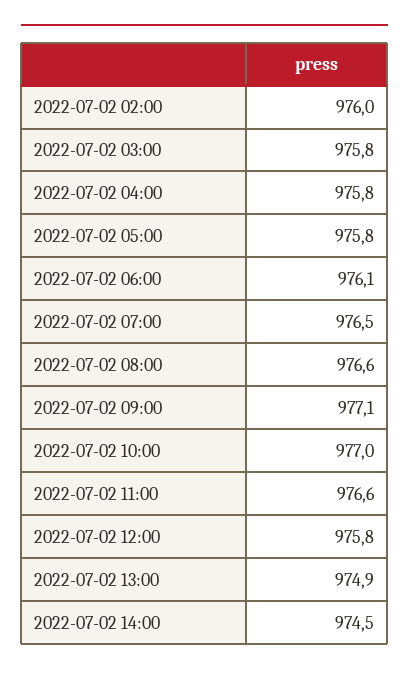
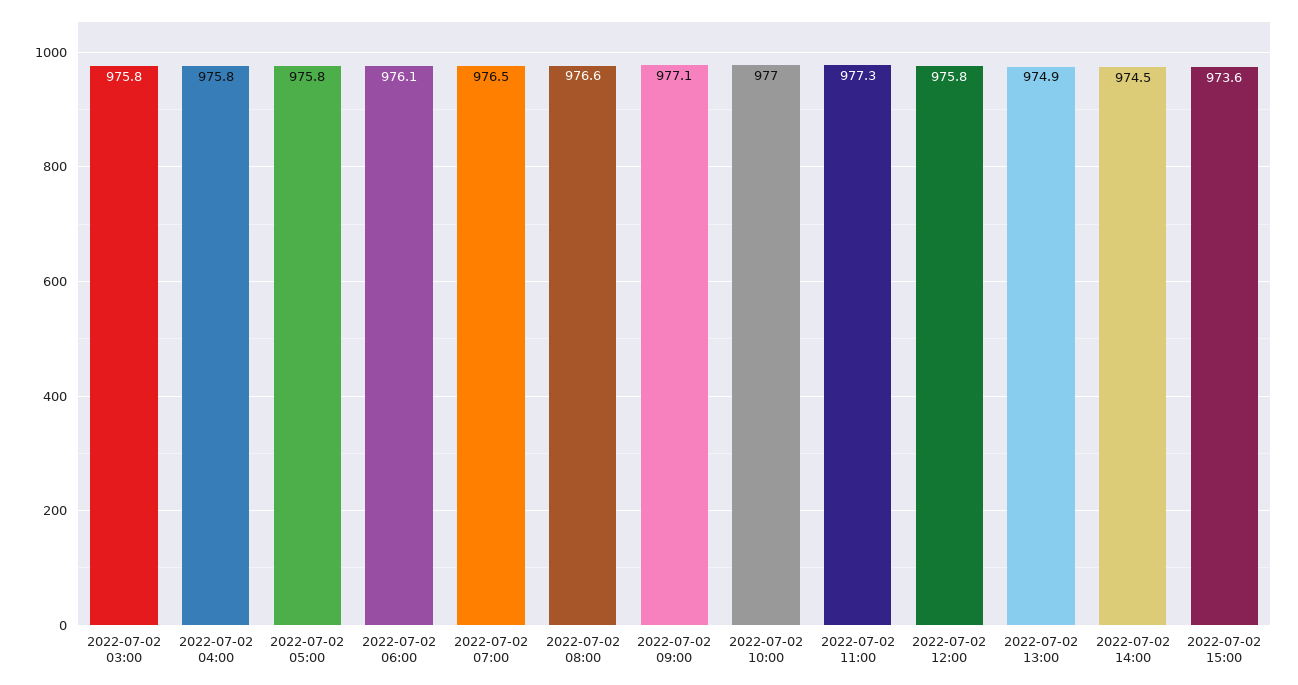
2022-07-02 02:00: 976 -> none
2022-07-02 11:00: 976.6 -> 977.3
2022-07-02 15:00: none -> 973.6

